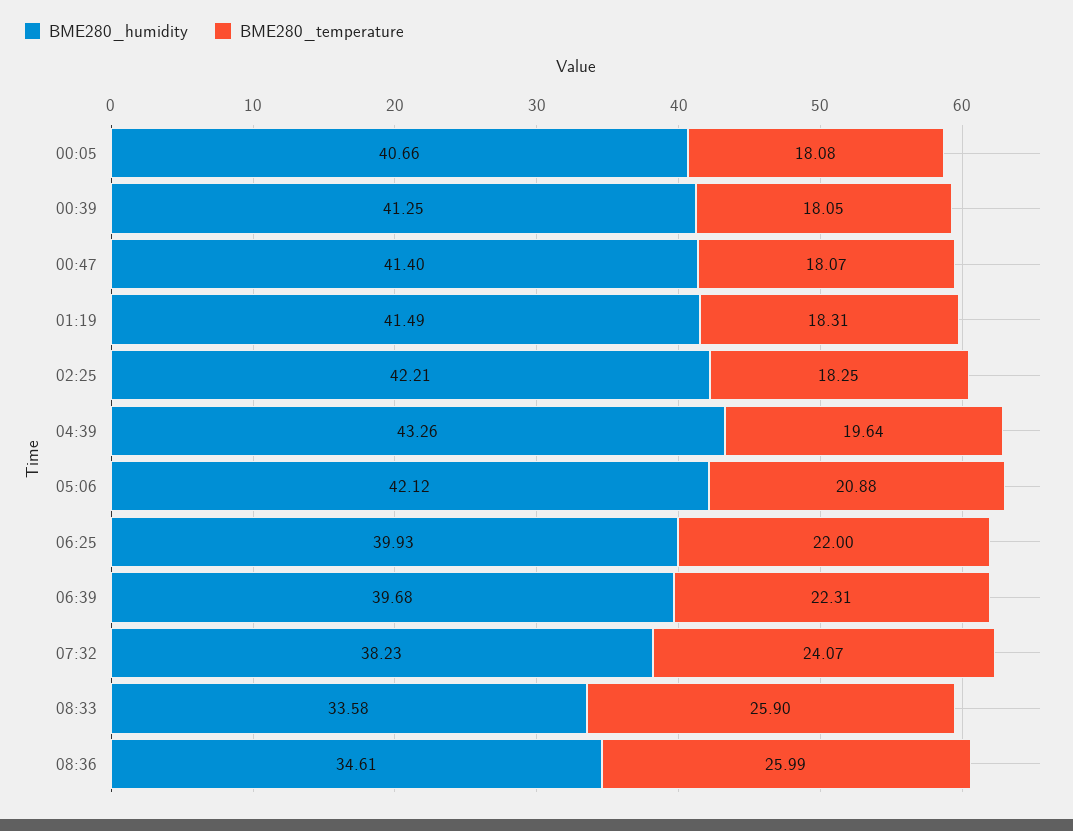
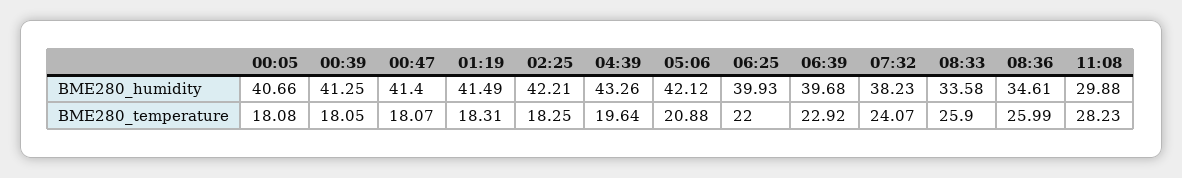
BME280_temperature, 06:39: 22.31 -> 22.92
BME280_humidity, 11:08: none -> 29.88
BME280_temperature, 11:08: none -> 28.23

